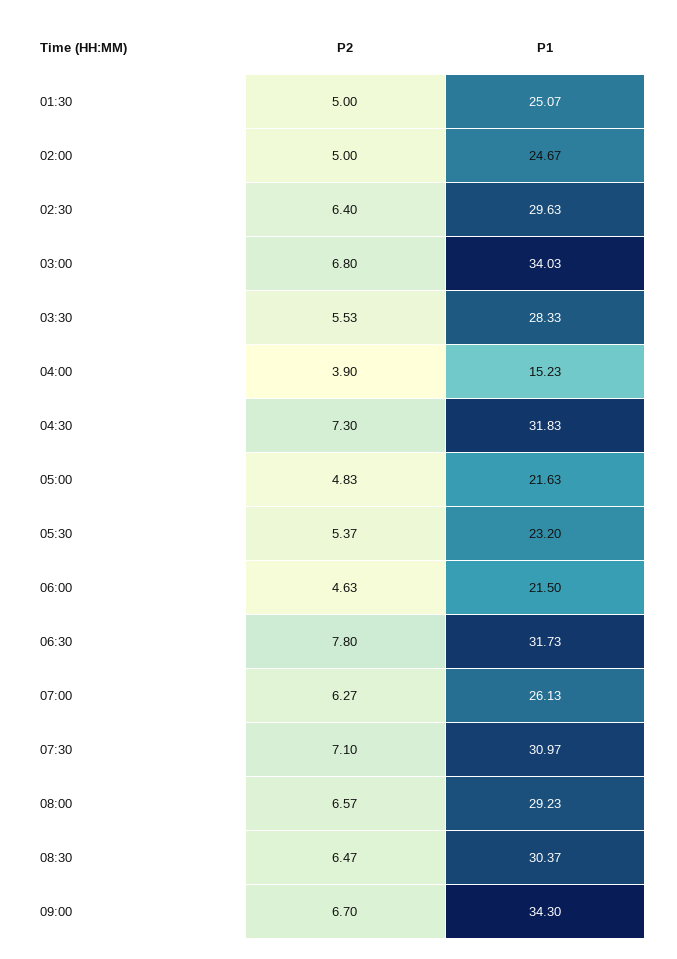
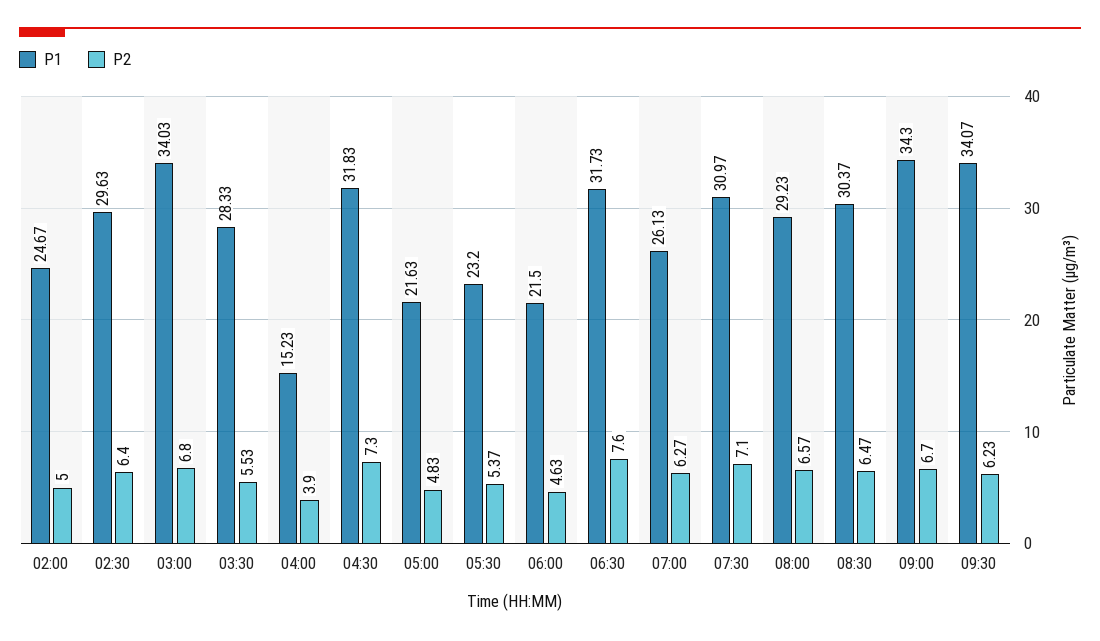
P2, 01:30: 5 -> none
P1, 01:30: 25.07 -> none
P2, 06:30: 7.8 -> 7.6
P1, 09:30: none -> 34.07
P2, 09:30: none -> 6.23

